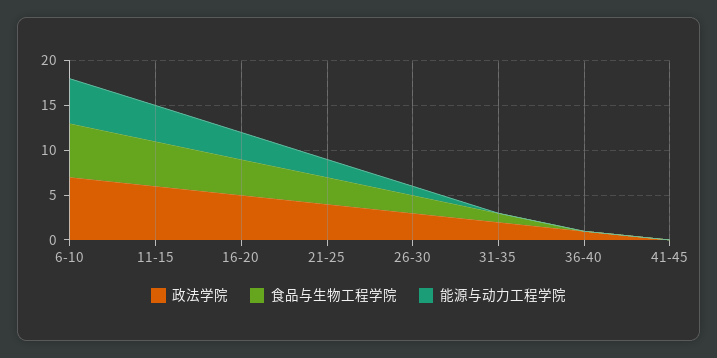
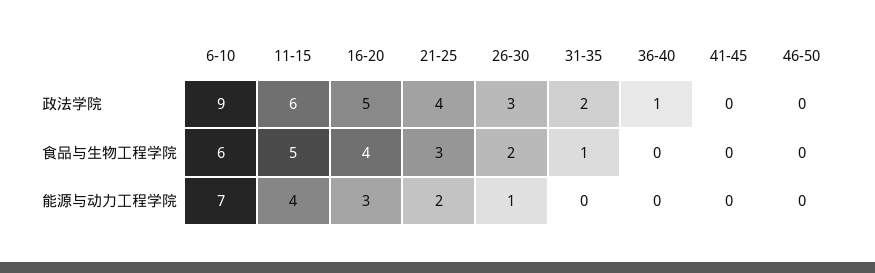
政法学院, 6-10: 7 -> 9
能源与动力工程学院, 6-10: 5 -> 7
政法学院, 46-50: none -> 0
食品与生物工程学院, 46-50: none -> 0
能源与动力工程学院, 46-50: none -> 0

